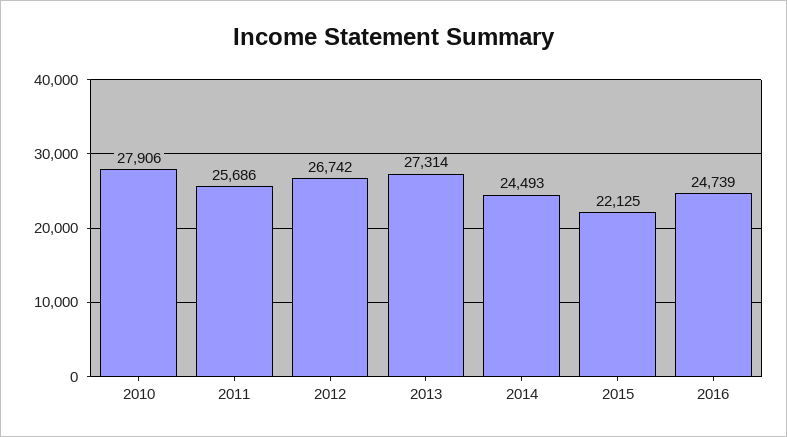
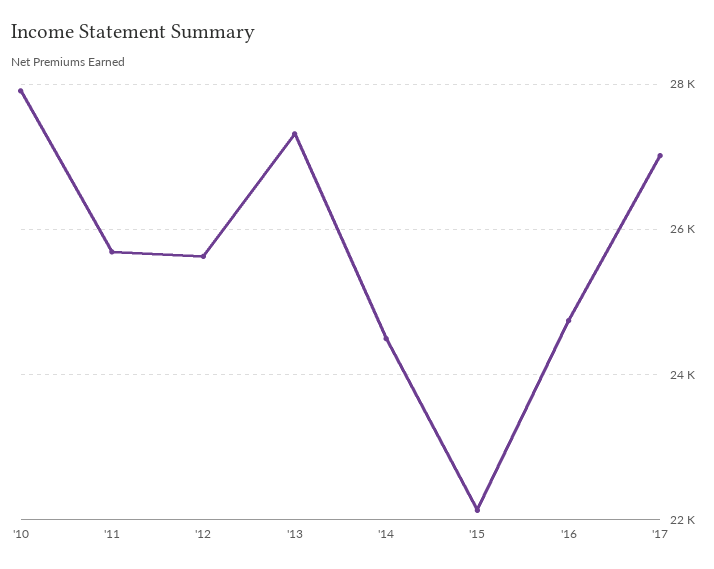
2012: 26742 -> 25600
'17: none -> 27000

